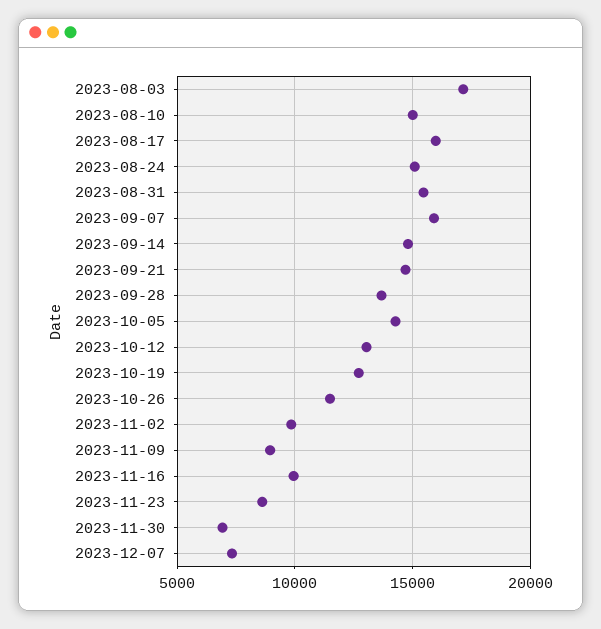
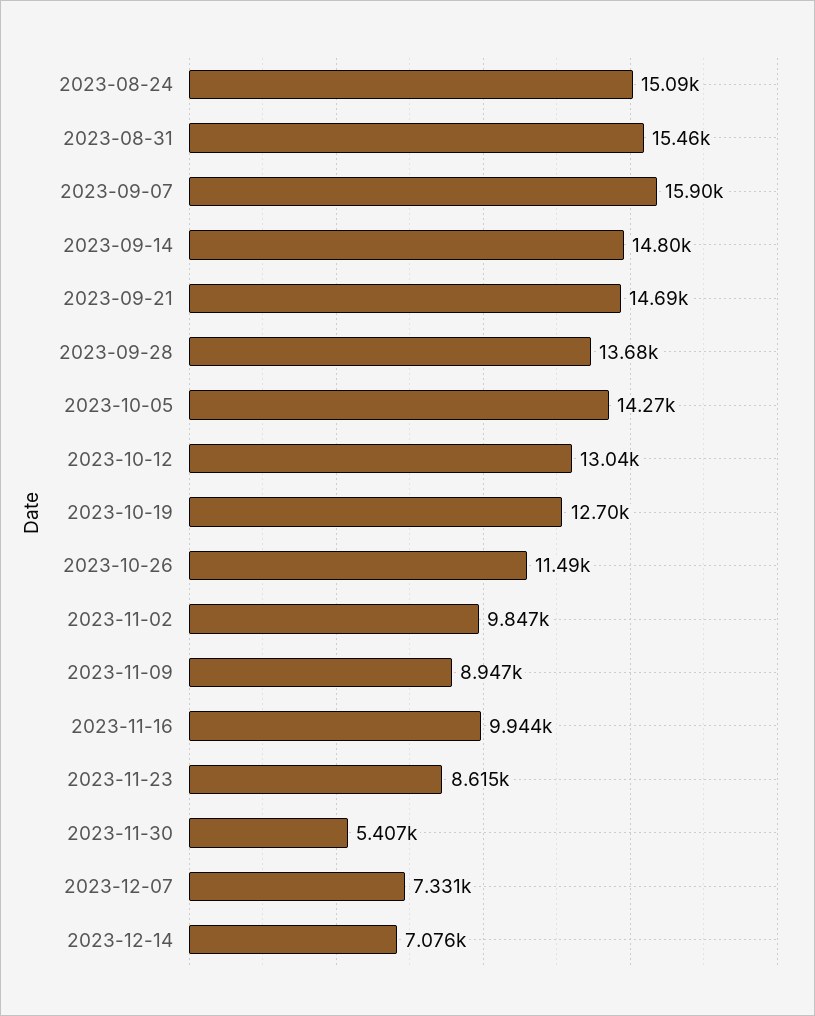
2023-08-03: 17000 -> none
2023-08-10: 15000 -> none
2023-08-17: 16000 -> none
2023-11-30: 7000 -> 5407
2023-12-14: none -> 7076

